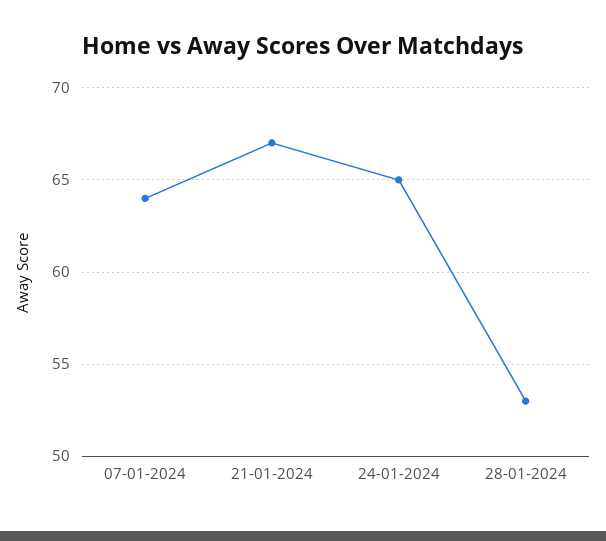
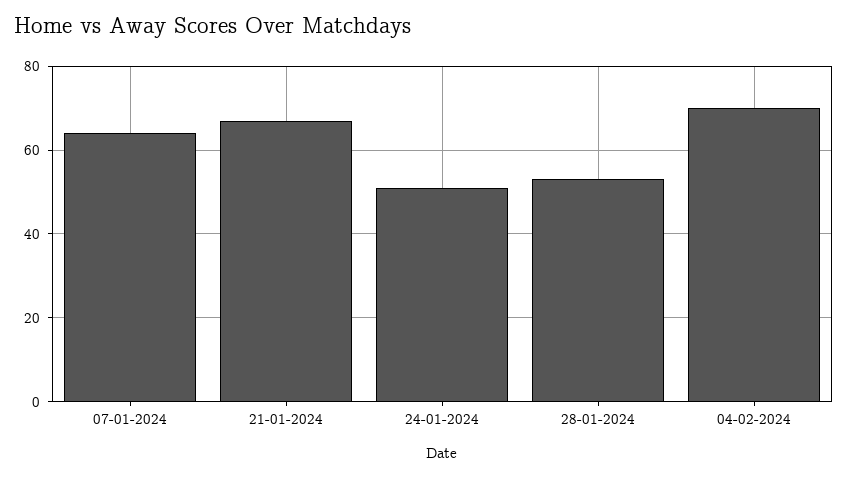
24-01-2024: 65 -> 50
04-02-2024: none -> 70

